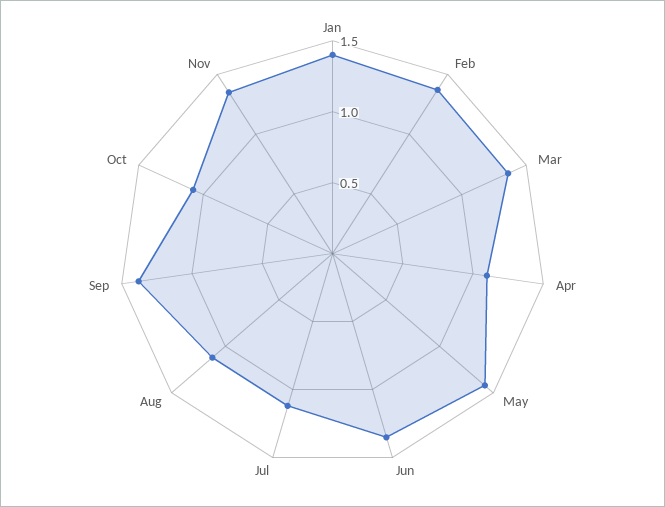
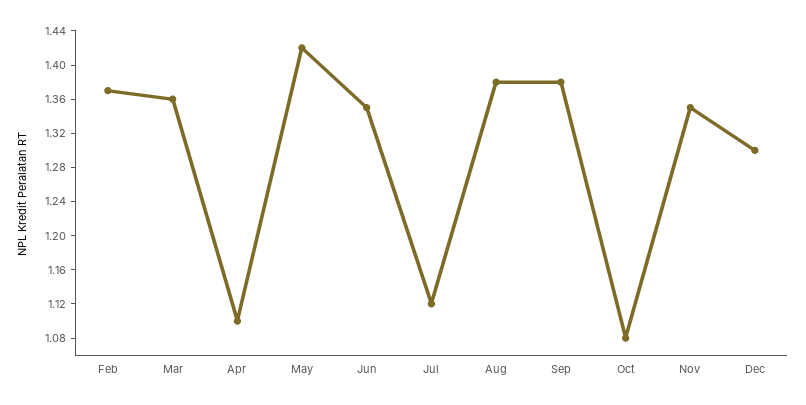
Jan: 1.4 -> none
Aug: 1.1 -> 1.38
Dec: none -> 1.3

